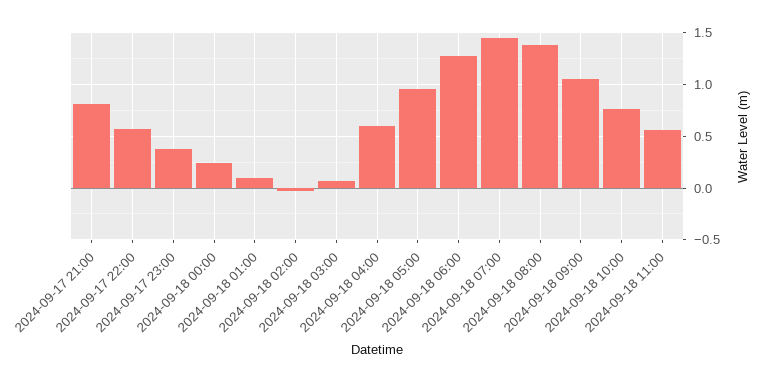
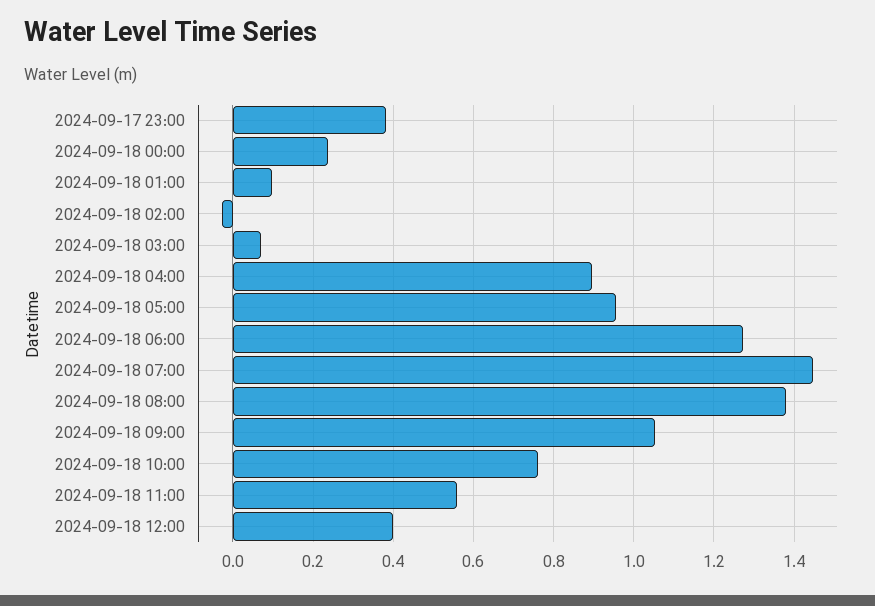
2024-09-17 21:00: 0.8 -> none
2024-09-17 22:00: 0.6 -> none
2024-09-18 04:00: 0.6 -> 0.9
2024-09-18 12:00: none -> 0.4

